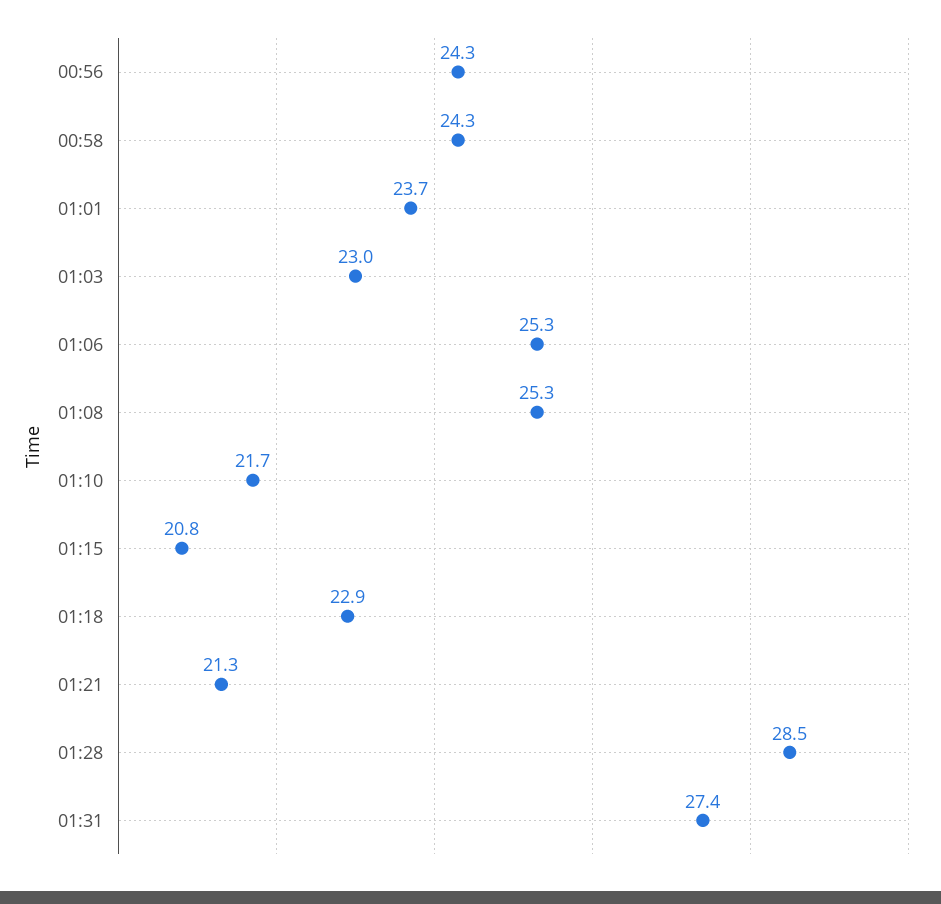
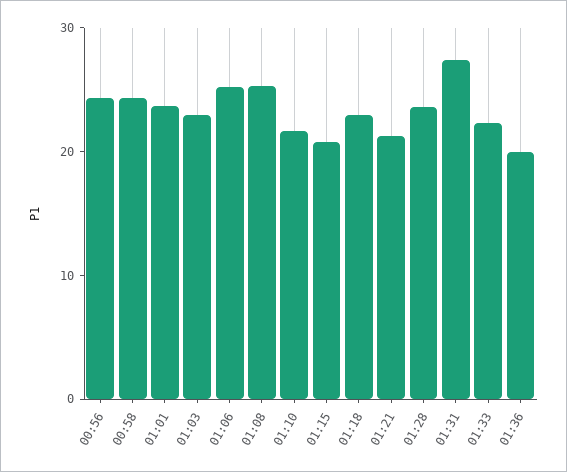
01:28: 28.5 -> 24
01:33: none -> 22
01:36: none -> 20

